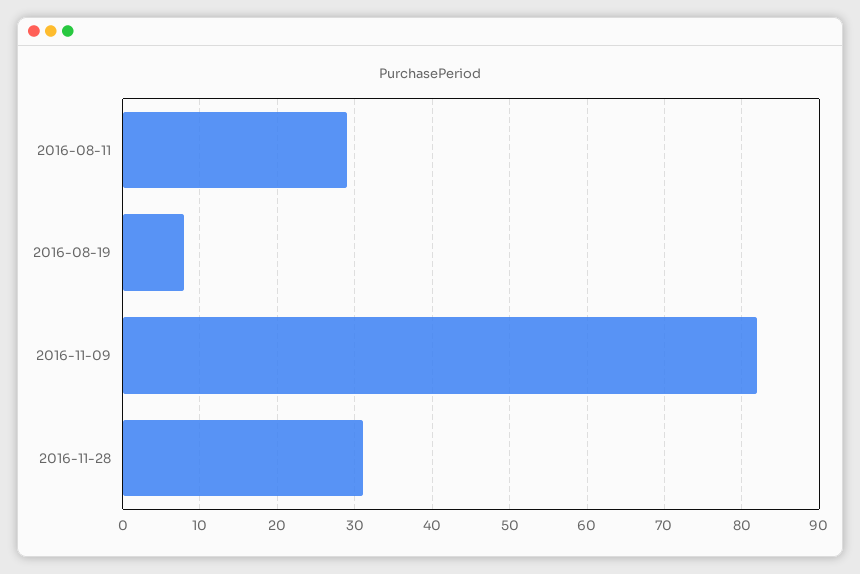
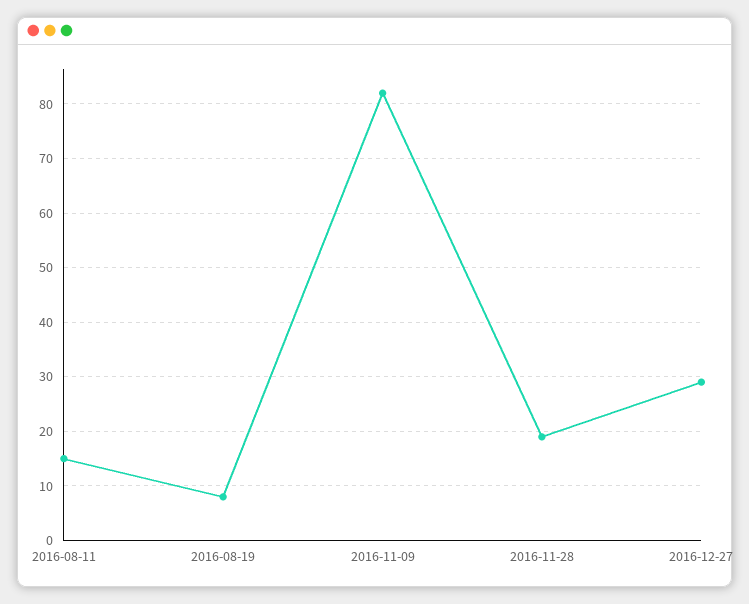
2016-08-11: 29 -> 15
2016-11-28: 31 -> 20
2016-12-27: none -> 30

